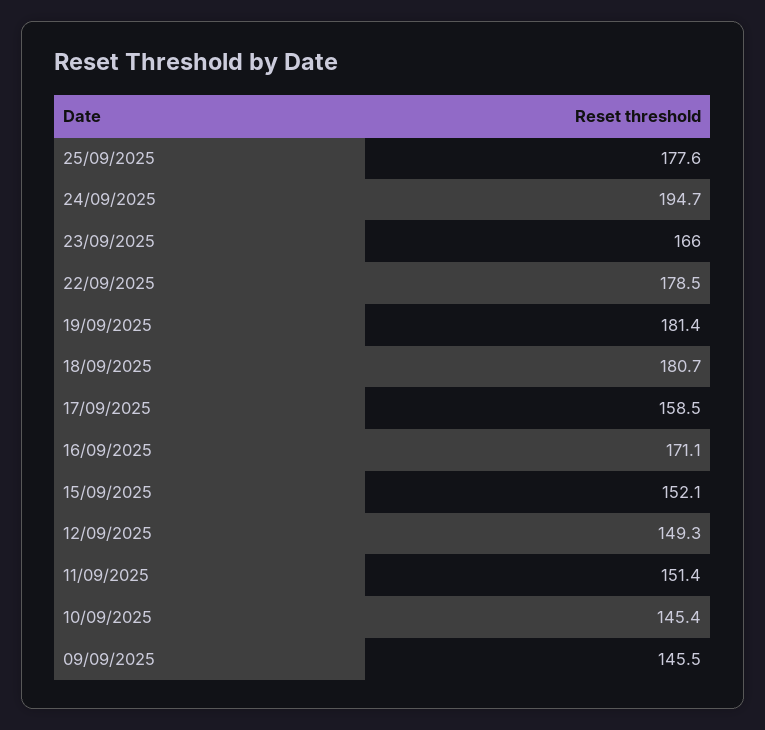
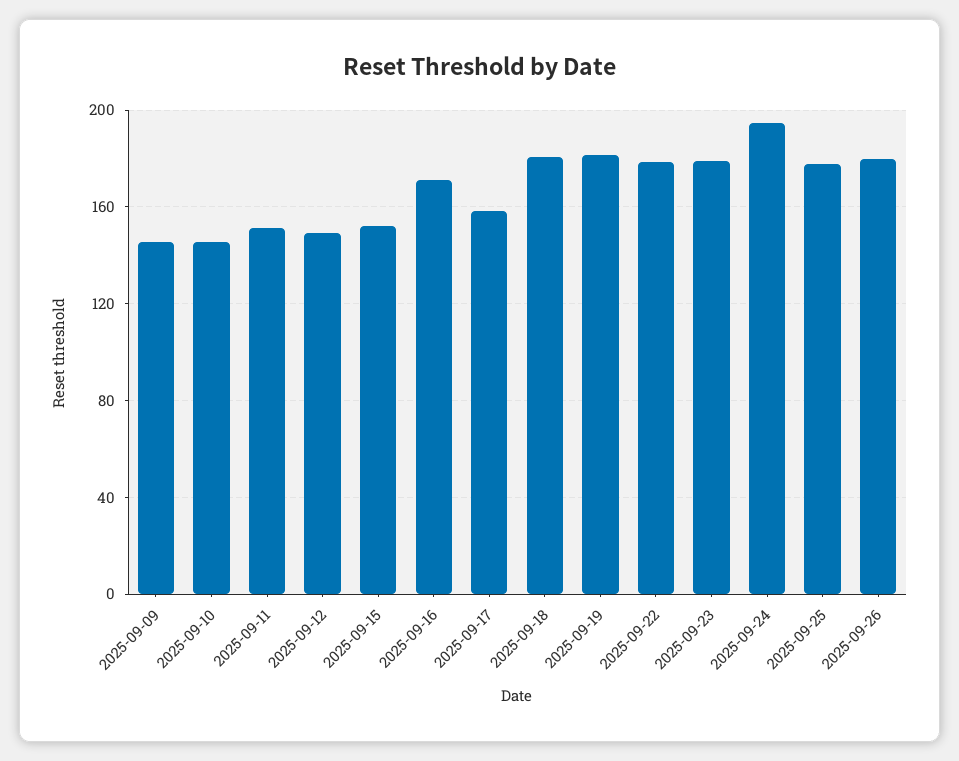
23/09/2025: 166 -> 180
2025-09-26: none -> 180

